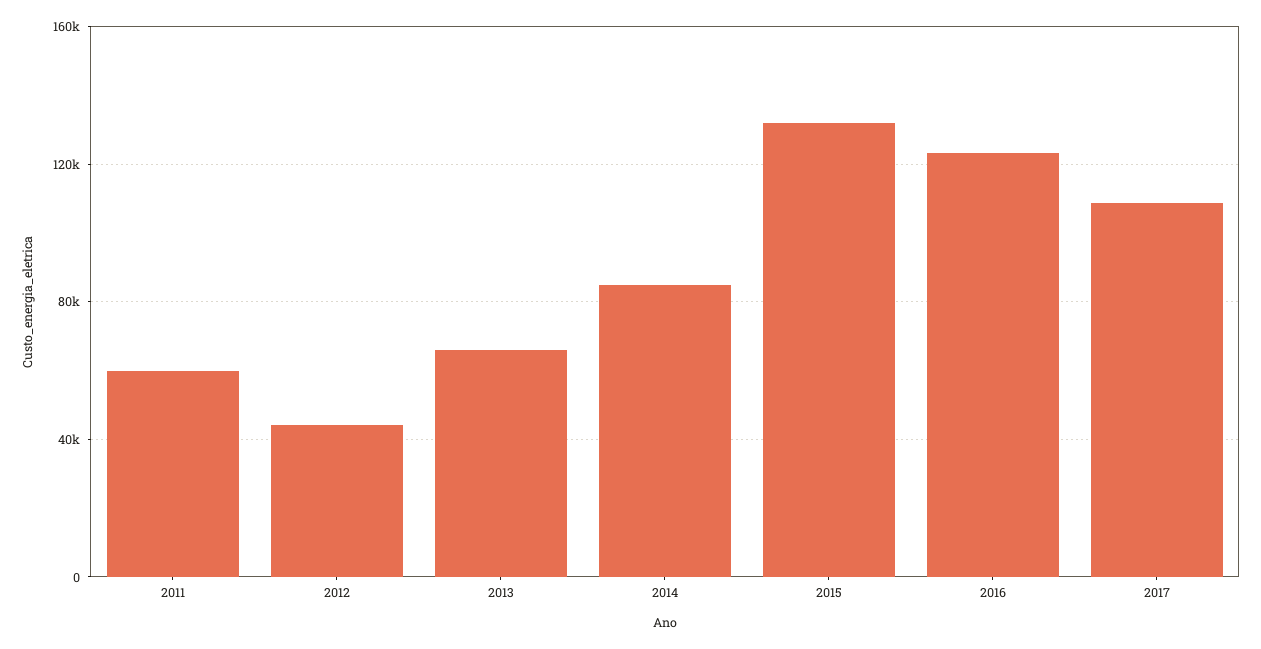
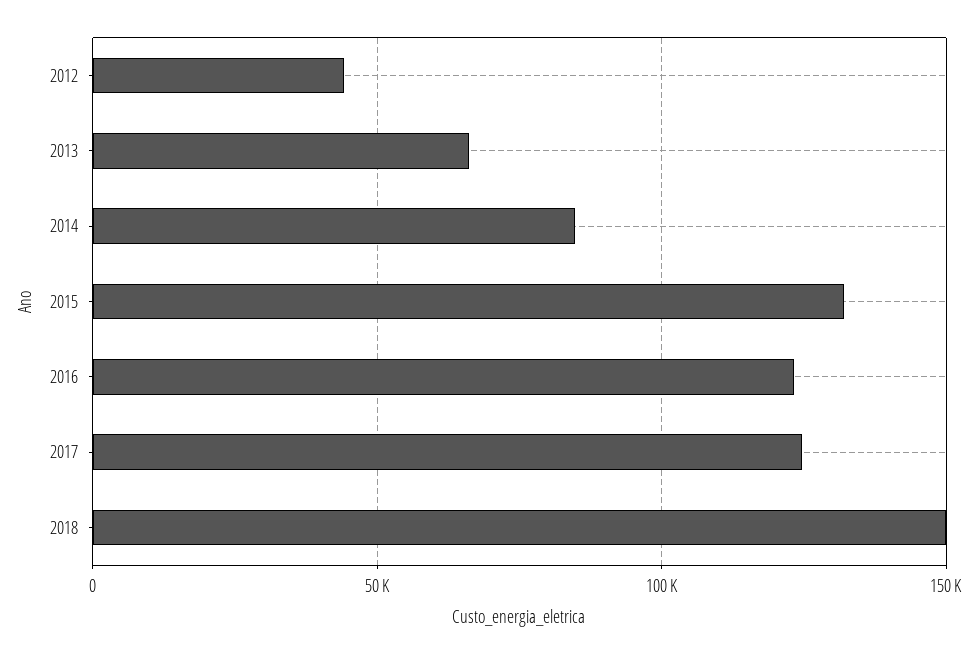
2011: 60000 -> none
2017: 110000 -> 125000
2018: none -> 150000

